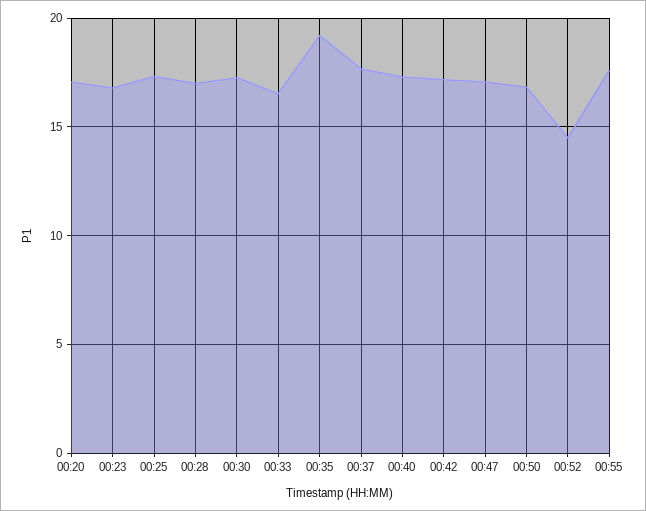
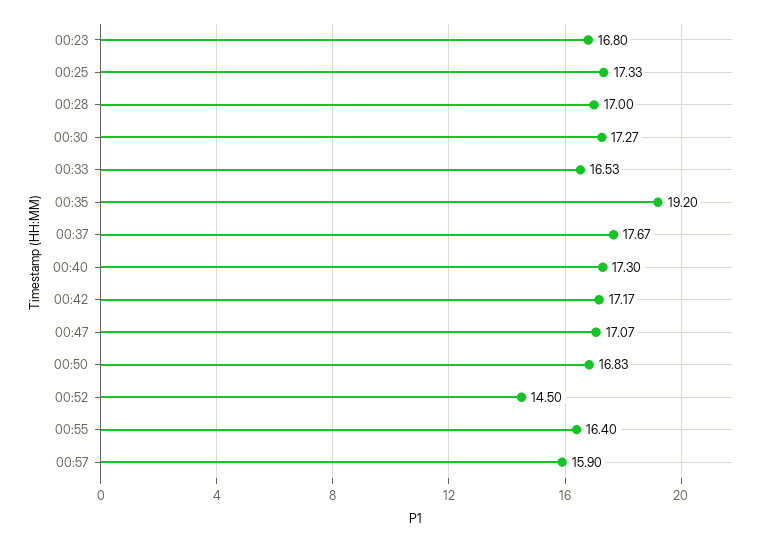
00:20: 17 -> none
00:55: 17.5 -> 16.4
00:57: none -> 15.9

